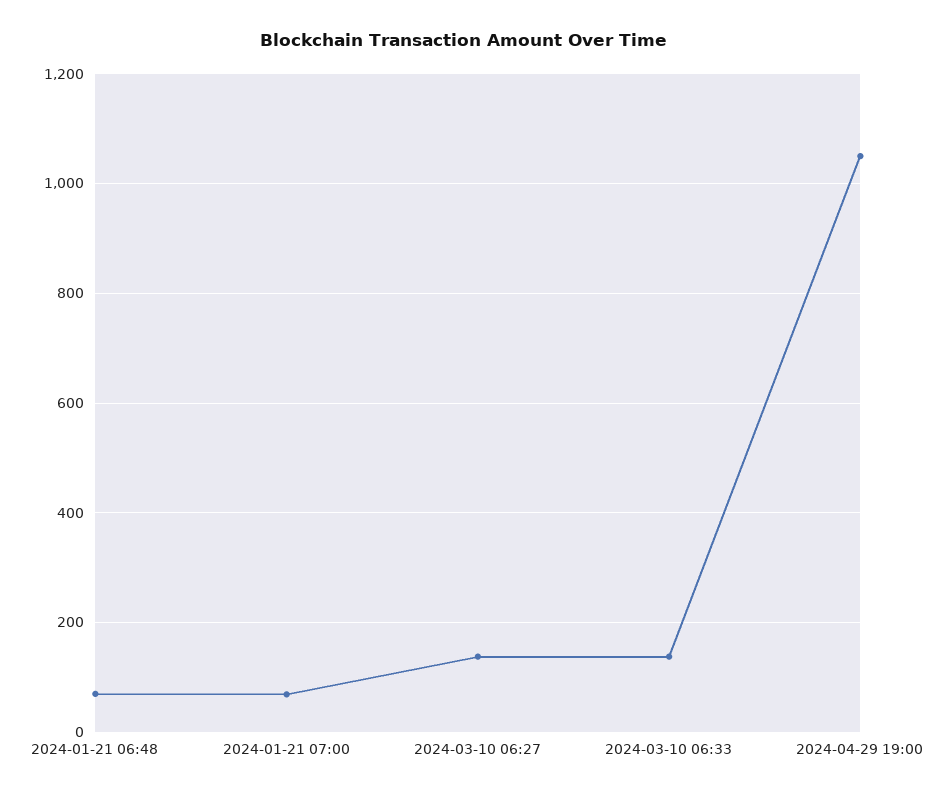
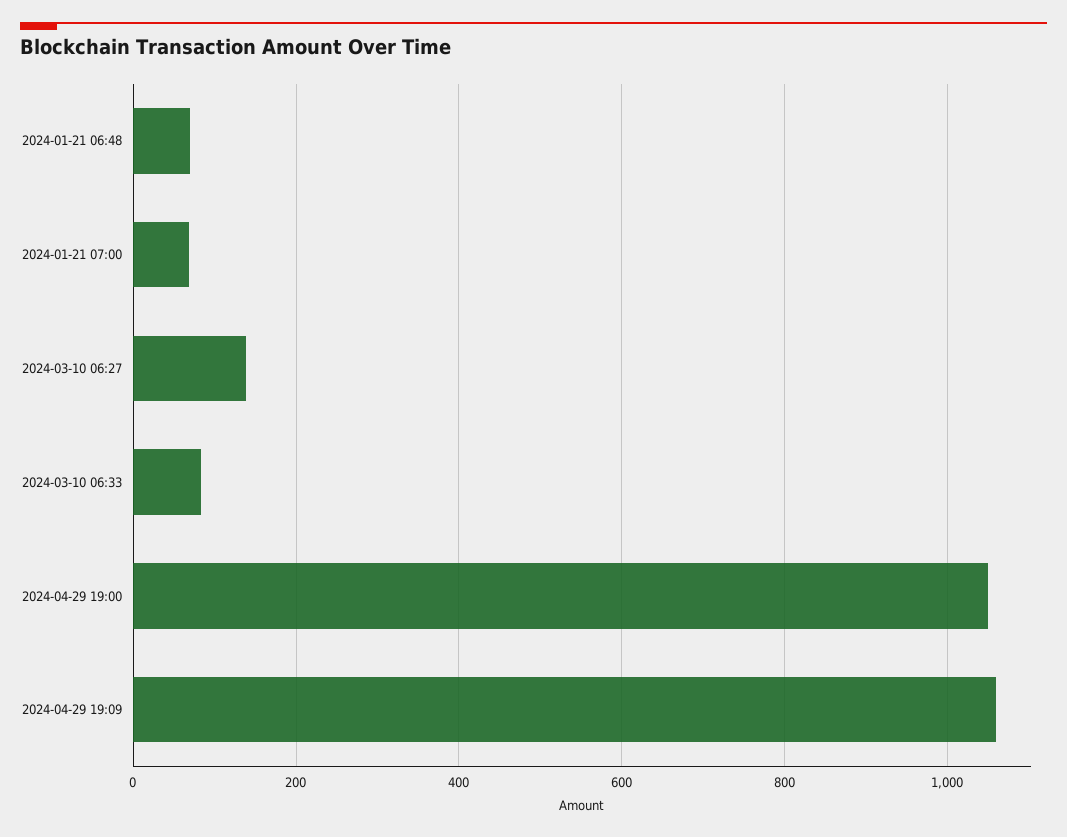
2024-03-10 06:33: 140 -> 80
2024-04-29 19:09: none -> 1060

